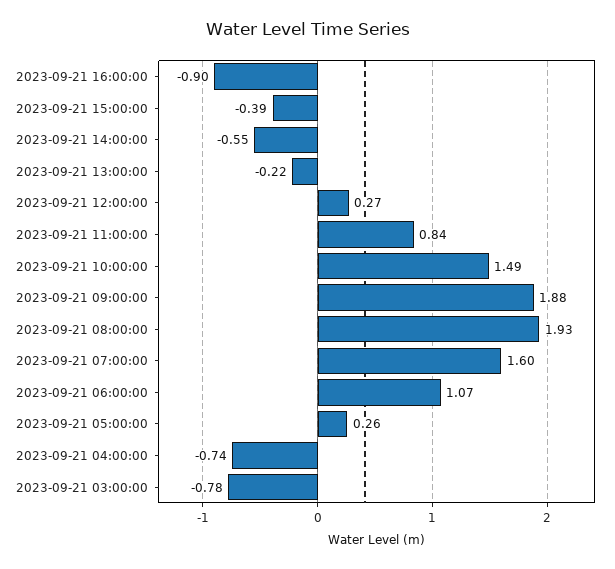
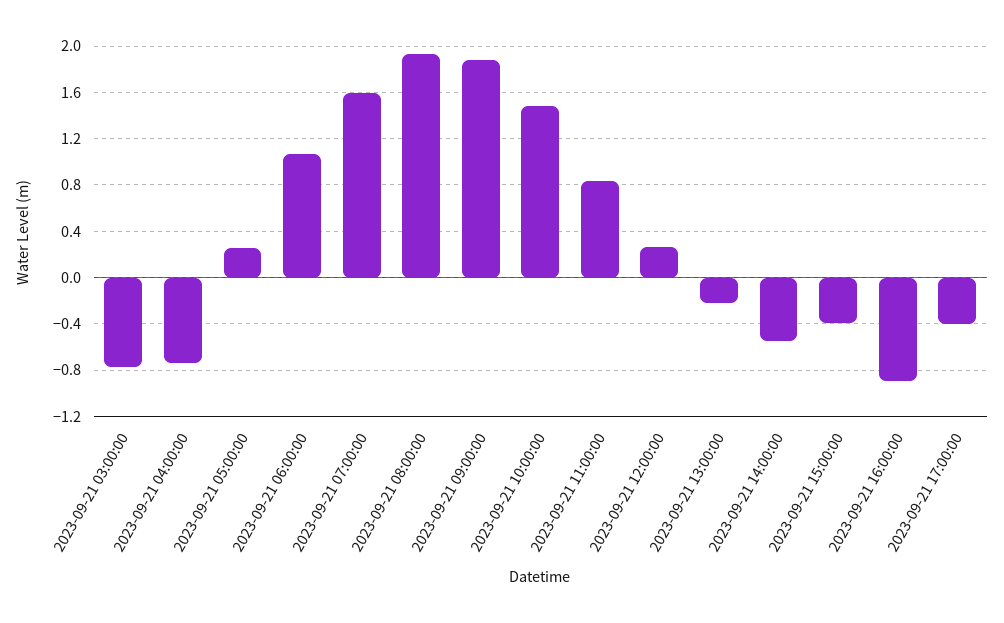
2023-09-21 17:00:00: none -> -0.4

